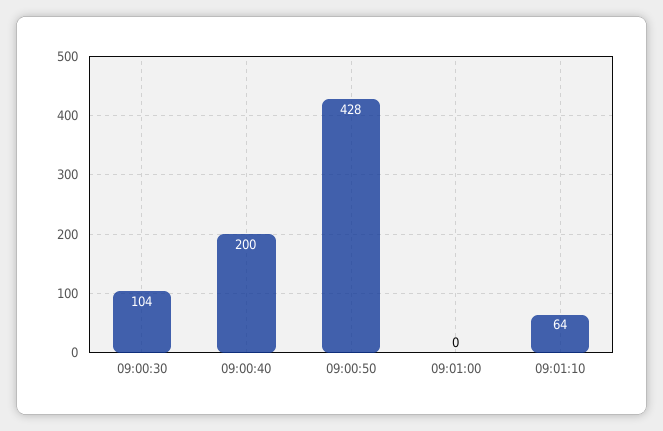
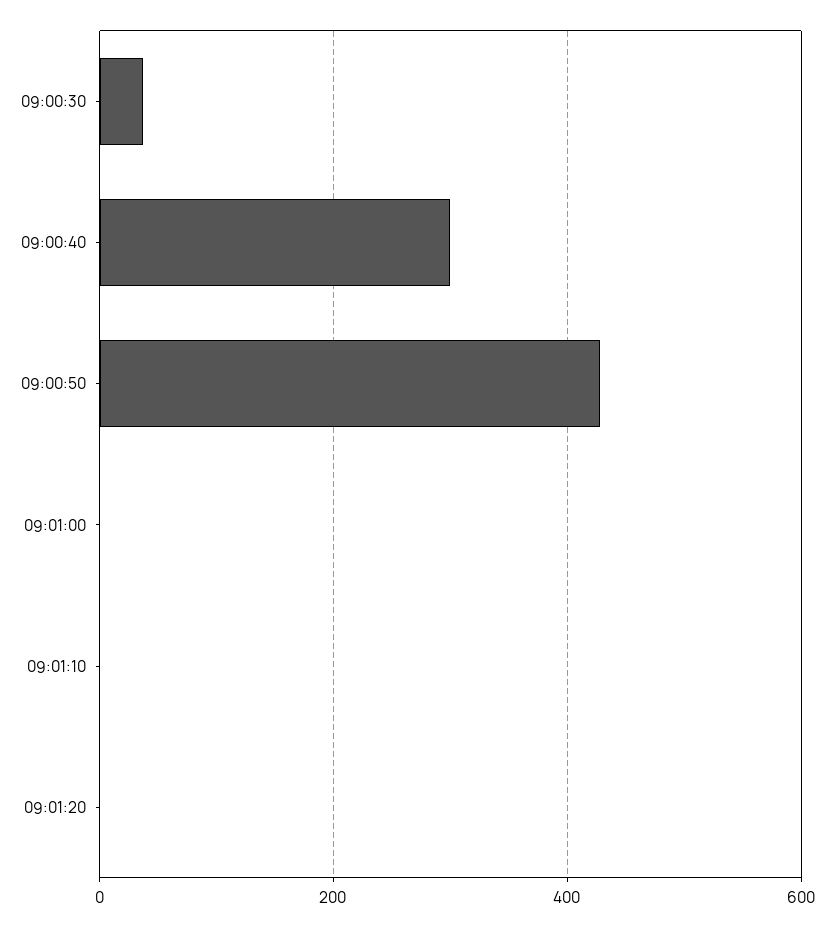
09:00:30: 104 -> 40
09:00:40: 200 -> 300
09:01:10: 64 -> 0
09:01:20: none -> 0

